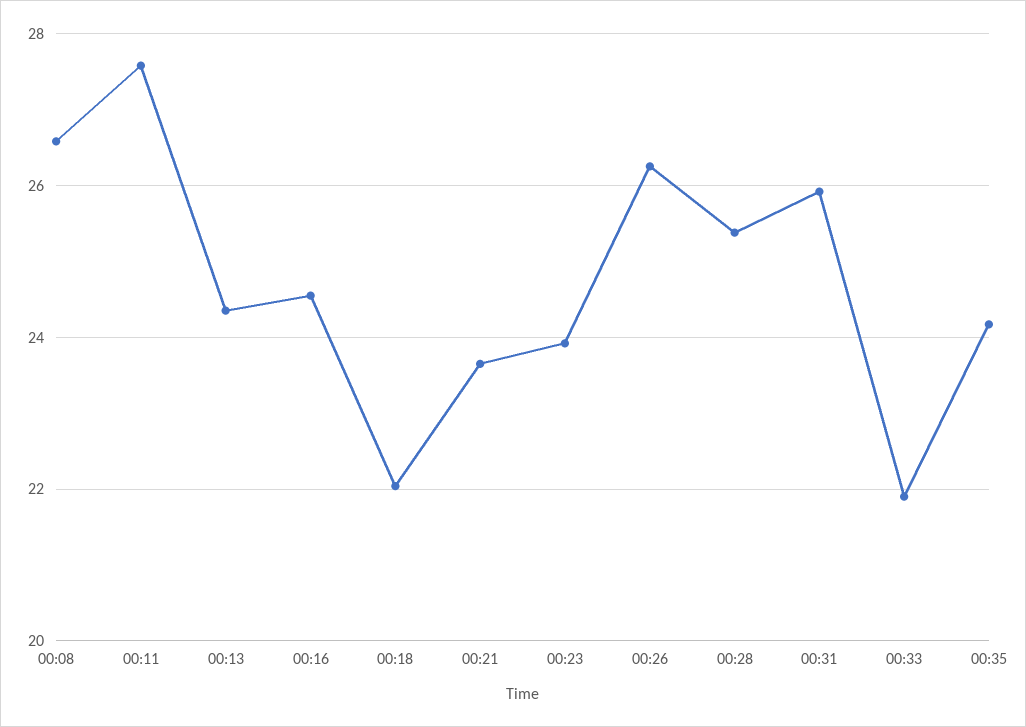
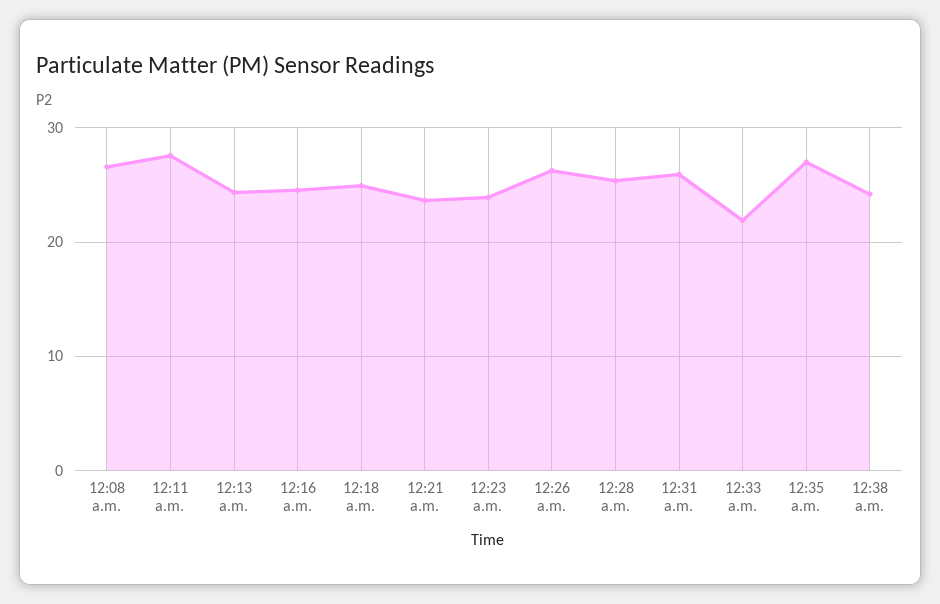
00:18: 22 -> 25
00:35: 24.2 -> 27
12:38 a.m.: none -> 24

